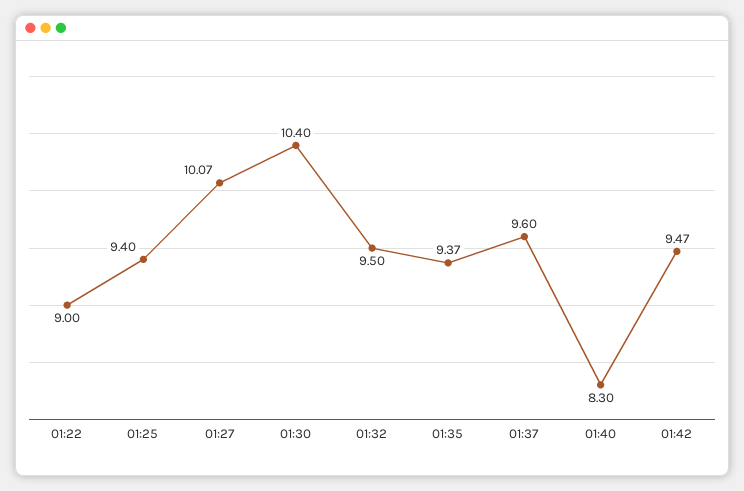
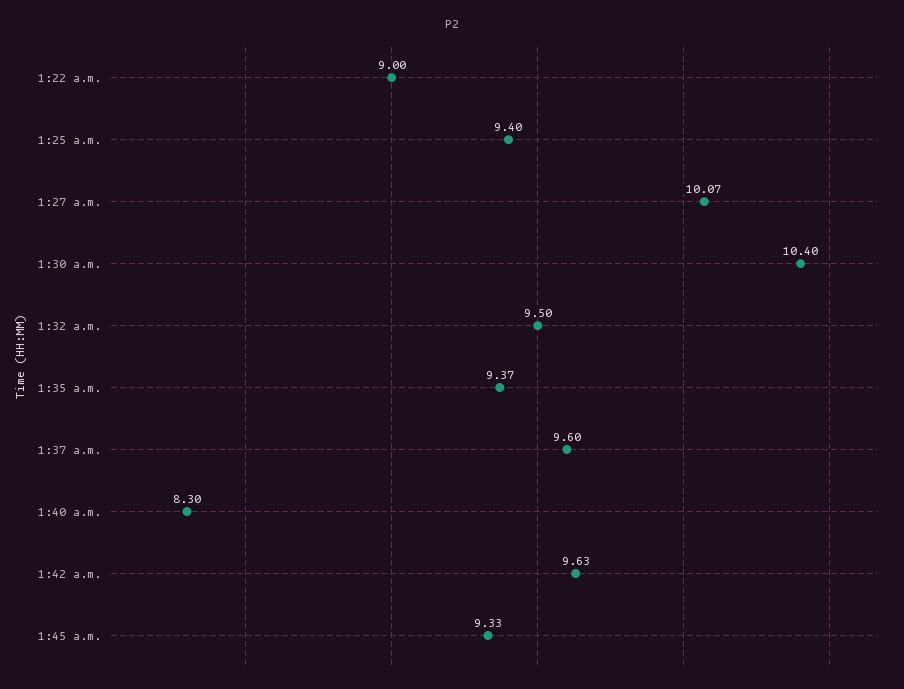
01:42: 9.47 -> 9.63
1:45 a.m.: none -> 9.33

